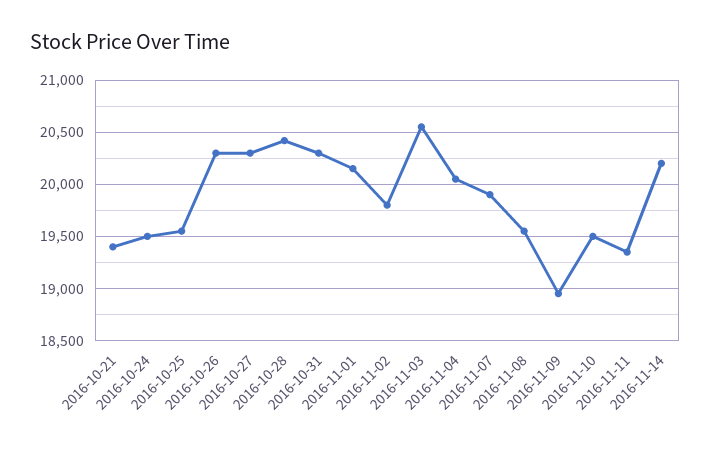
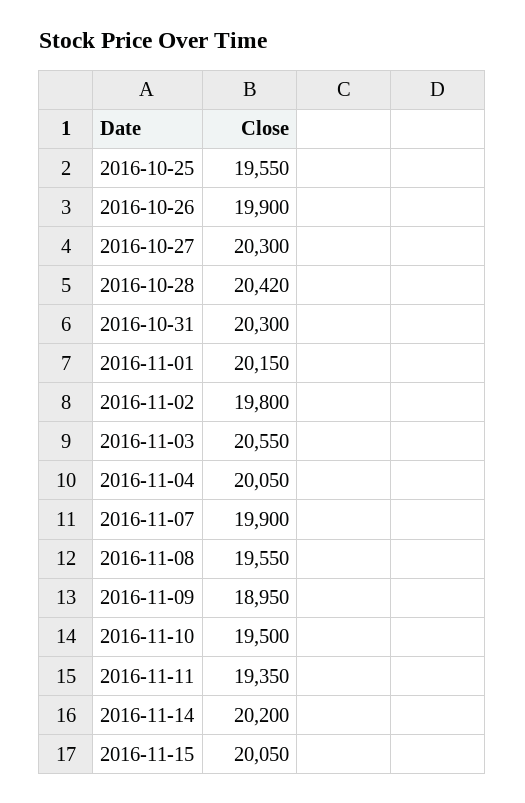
2016-10-21: 19400 -> none
2016-10-24: 19500 -> none
2016-10-26: 20300 -> 19900
2016-11-15: none -> 20050

